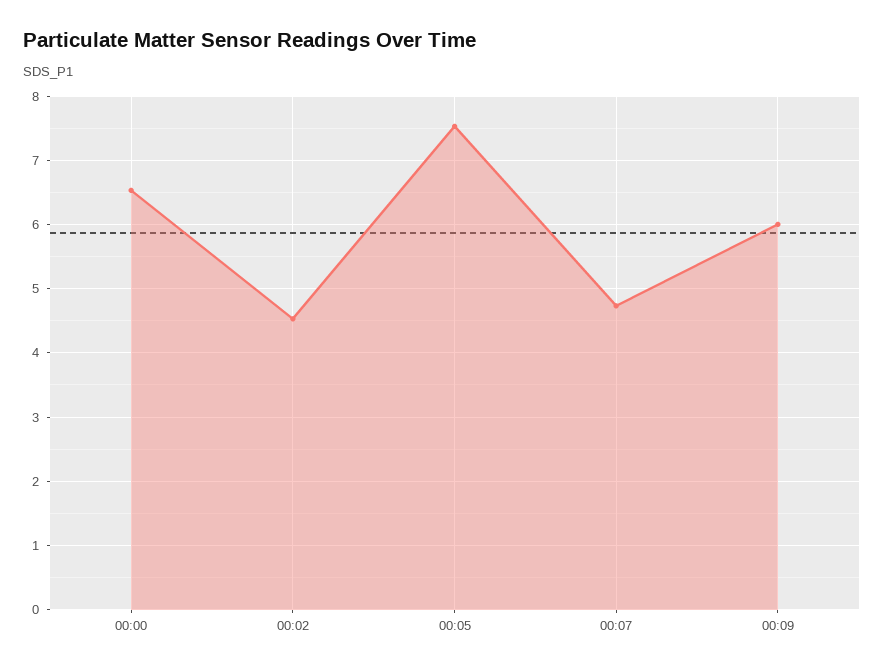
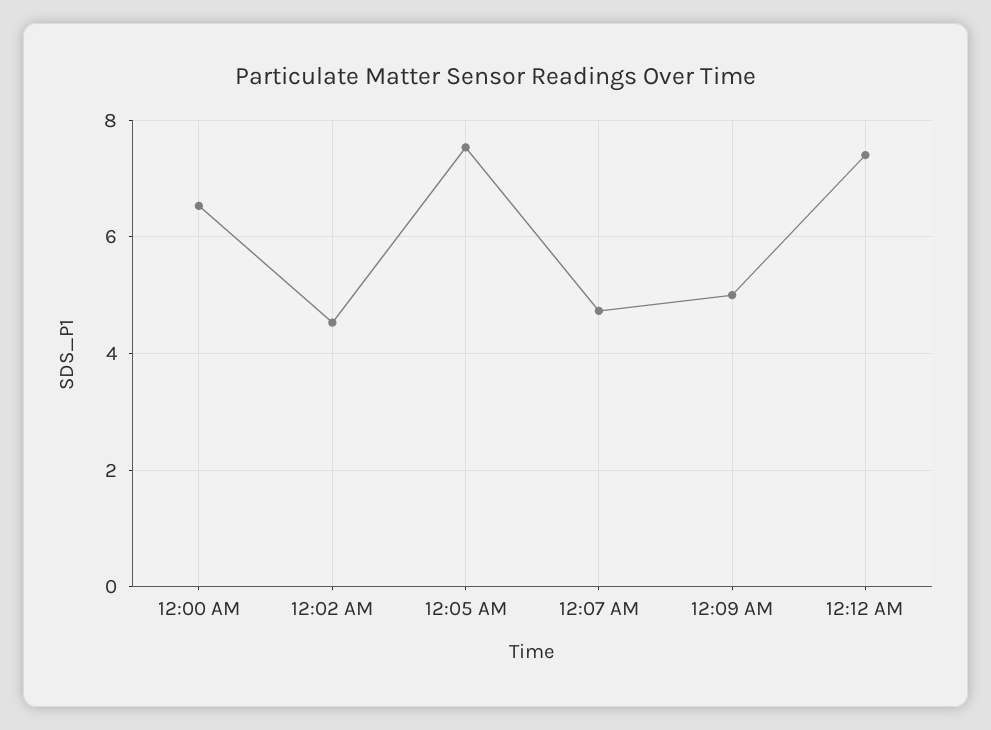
00:09: 6 -> 5
12:12 AM: none -> 7.4

